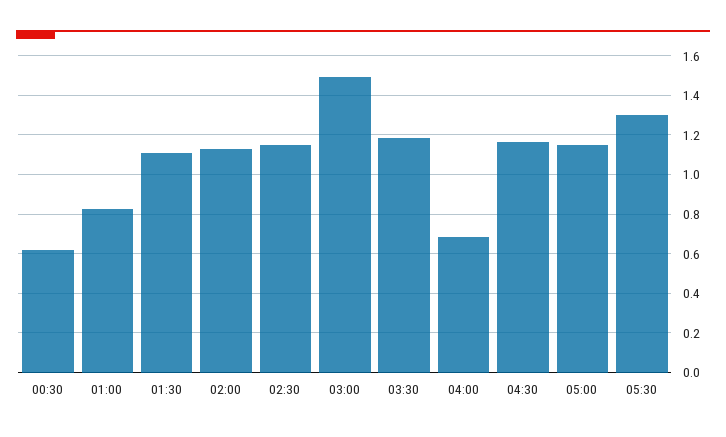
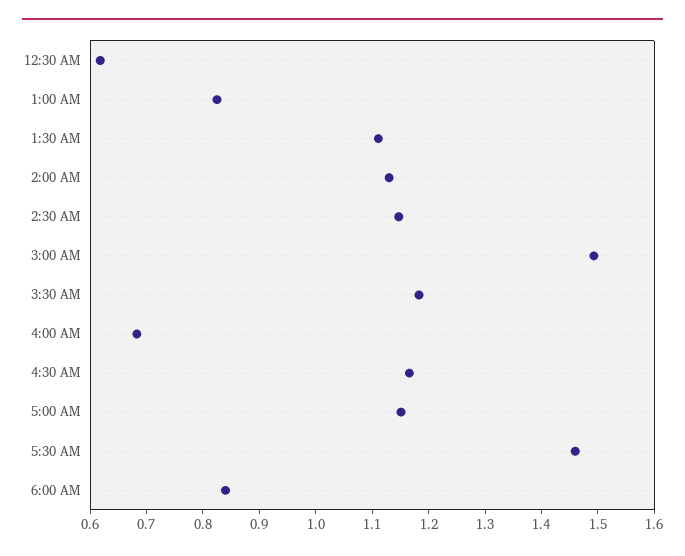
05:30: 1.3 -> 1.46
6:00 AM: none -> 0.84

